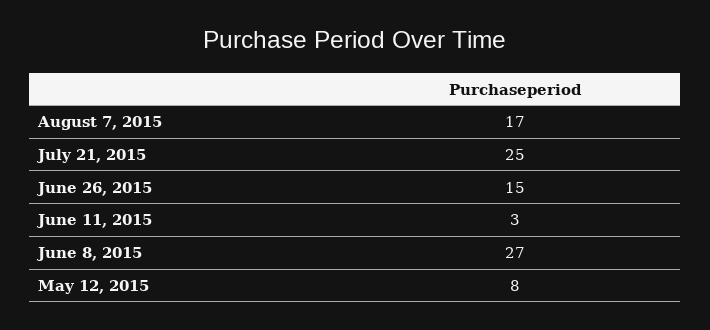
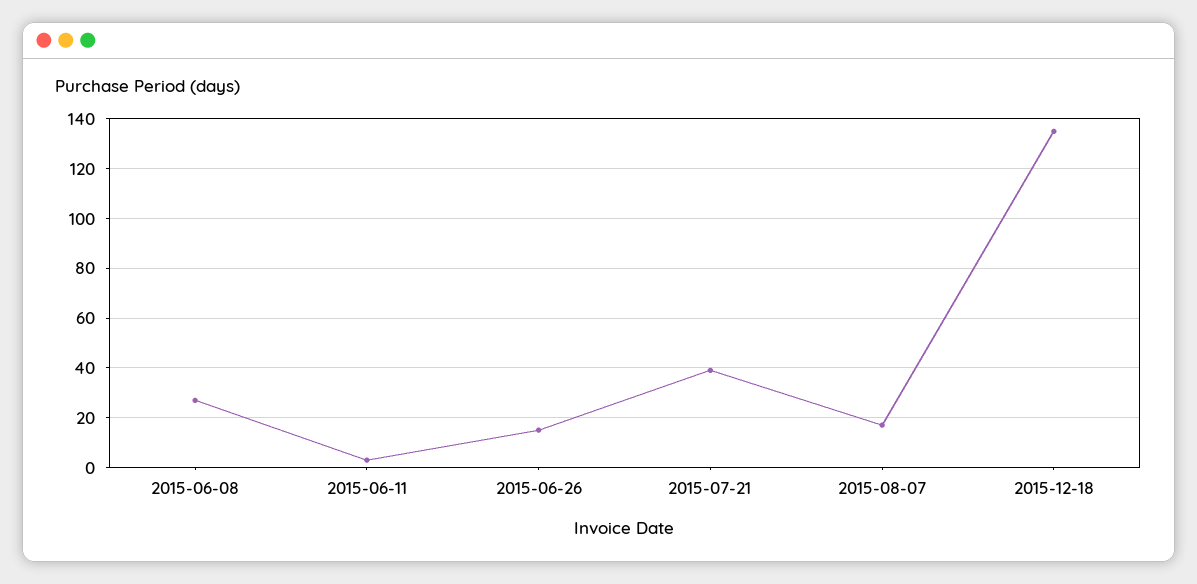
July 21, 2015: 25 -> 40
May 12, 2015: 8 -> none
2015-12-18: none -> 135

